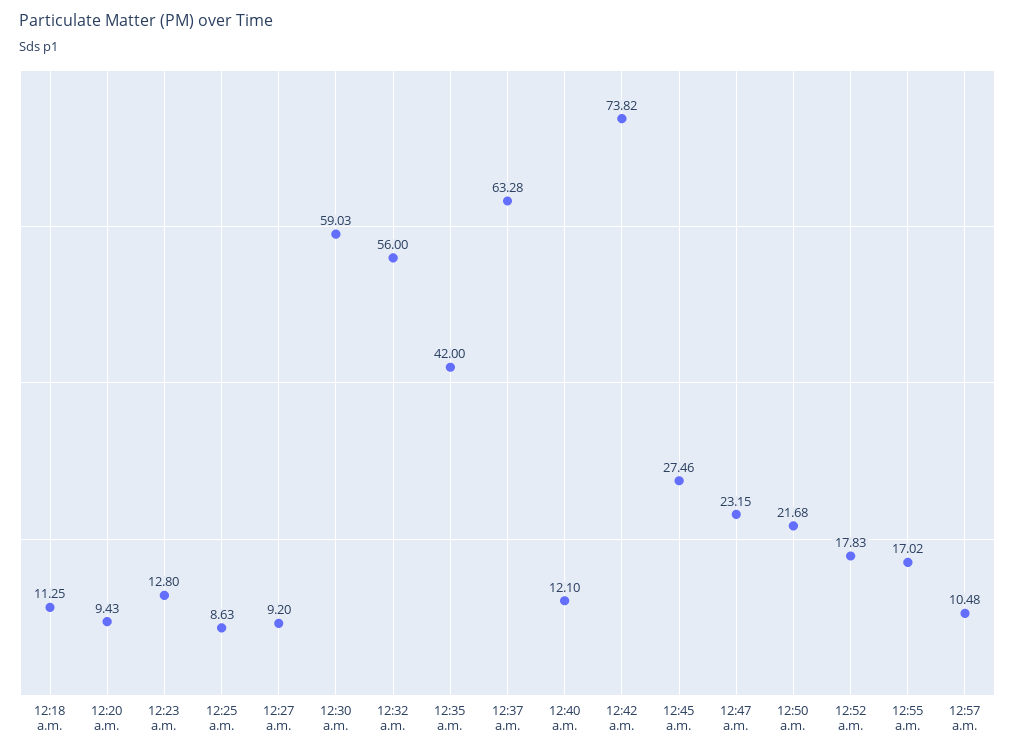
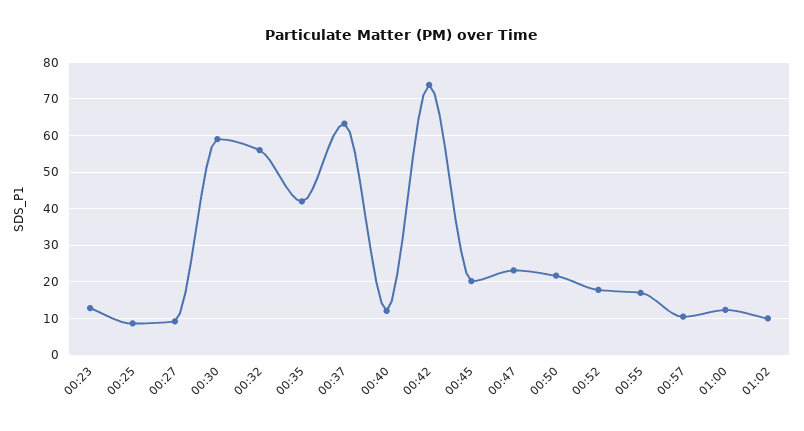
12:18 a.m.: 11.25 -> none
12:20 a.m.: 9.43 -> none
12:45 a.m.: 27.46 -> 20
01:00: none -> 12
01:02: none -> 10

